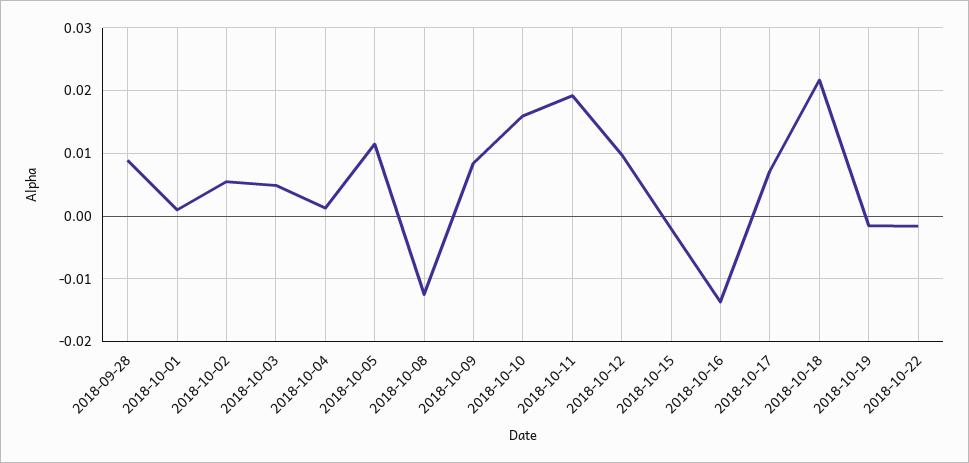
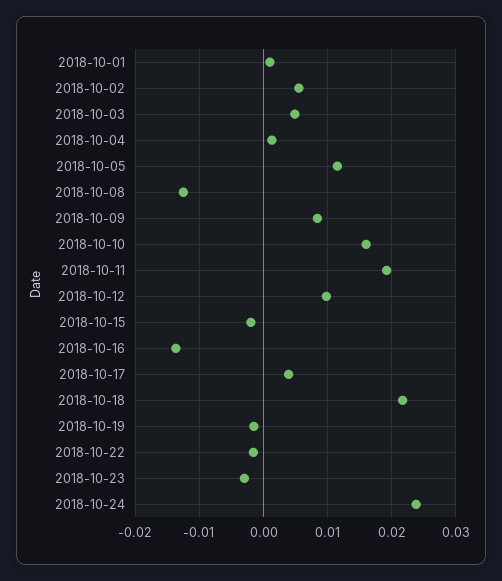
2018-09-28: 0.009 -> none
2018-10-17: 0.007 -> 0.004
2018-10-23: none -> -0.003
2018-10-24: none -> 0.024

